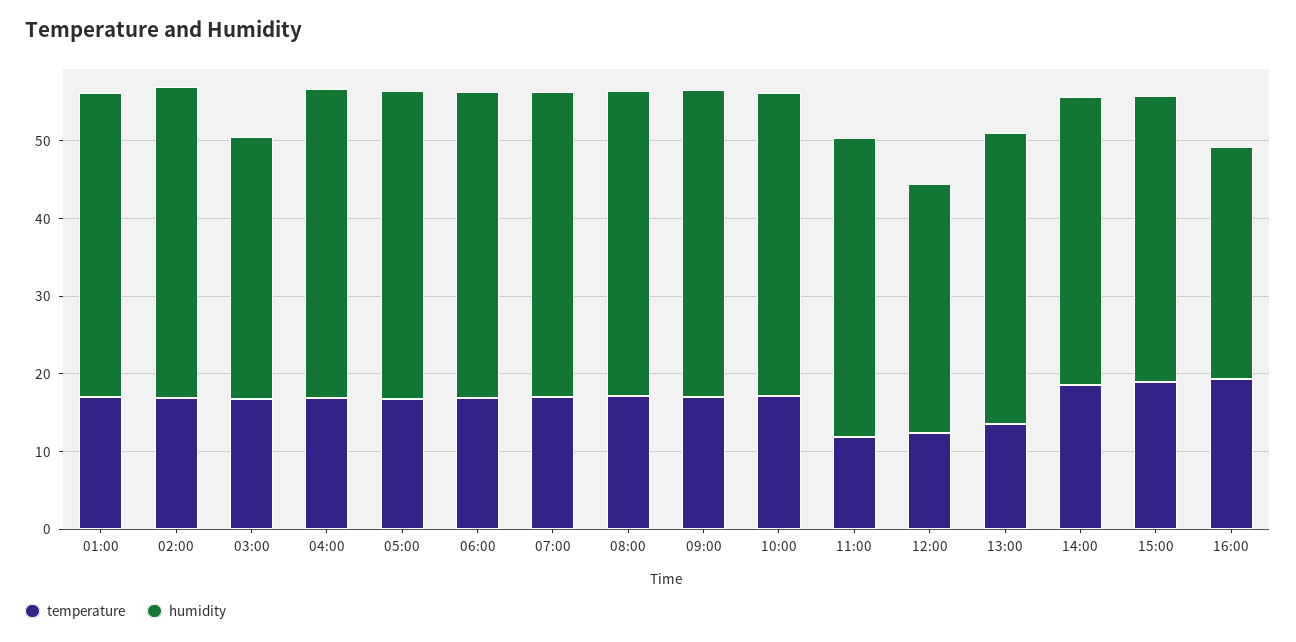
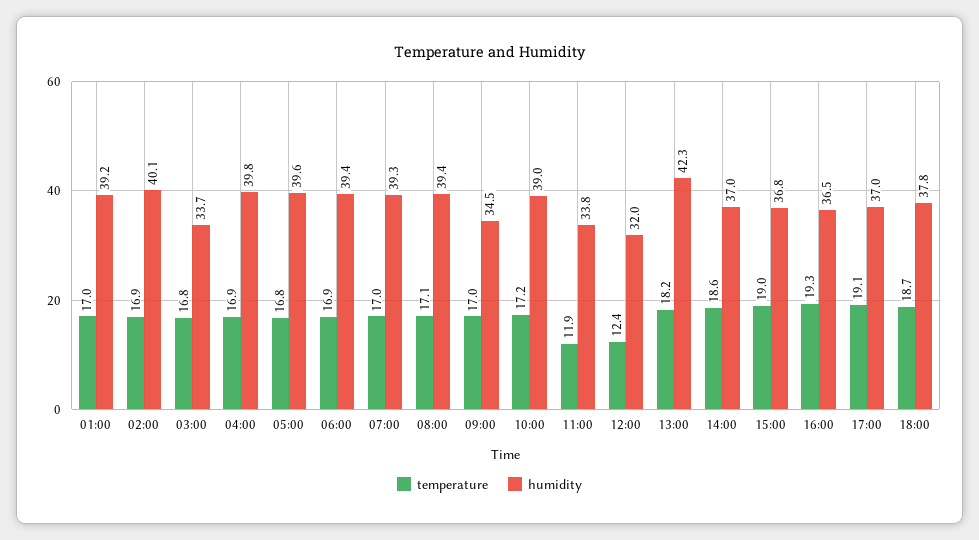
humidity, 09:00: 40 -> 34.5
humidity, 11:00: 38 -> 33.8
temperature, 13:00: 14 -> 18.2
humidity, 13:00: 38 -> 42.3
humidity, 16:00: 30 -> 36.5
temperature, 17:00: none -> 19.1
humidity, 17:00: none -> 37
temperature, 18:00: none -> 18.7
humidity, 18:00: none -> 37.8

